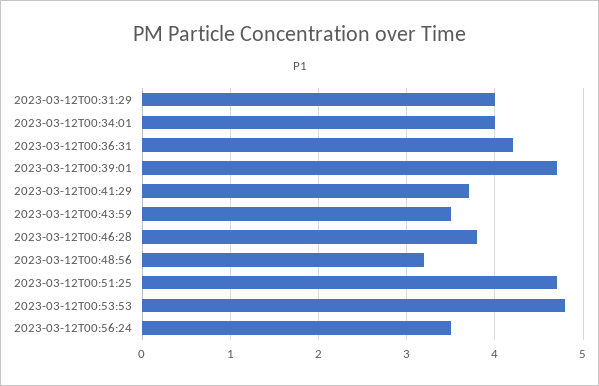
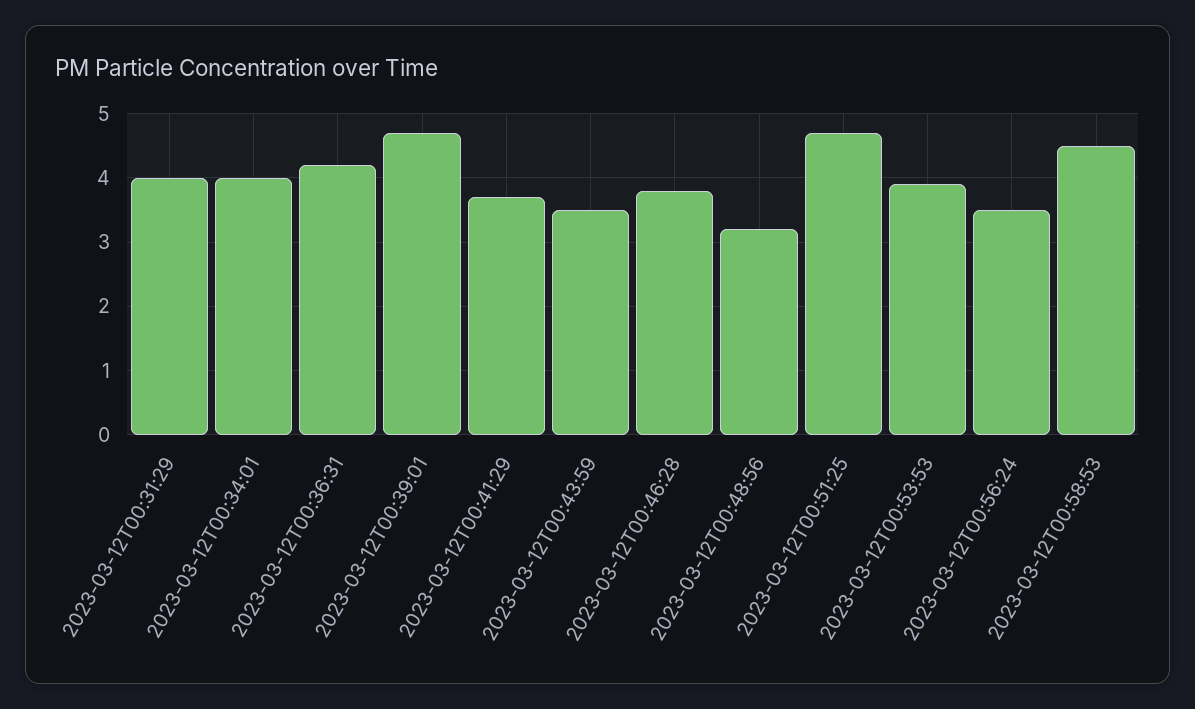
2023-03-12T00:53:53: 4.8 -> 3.9
2023-03-12T00:58:53: none -> 4.5

